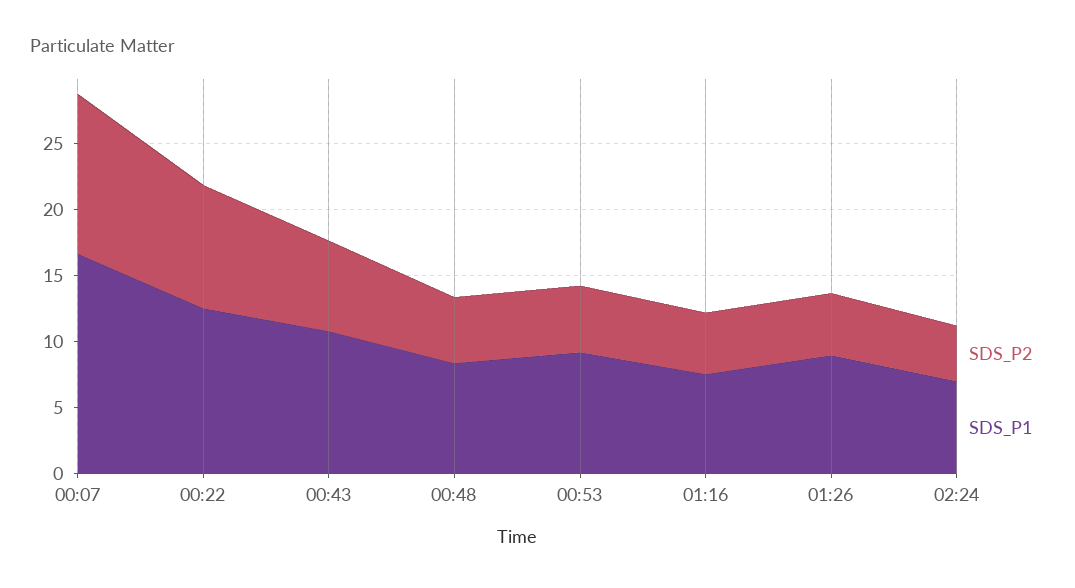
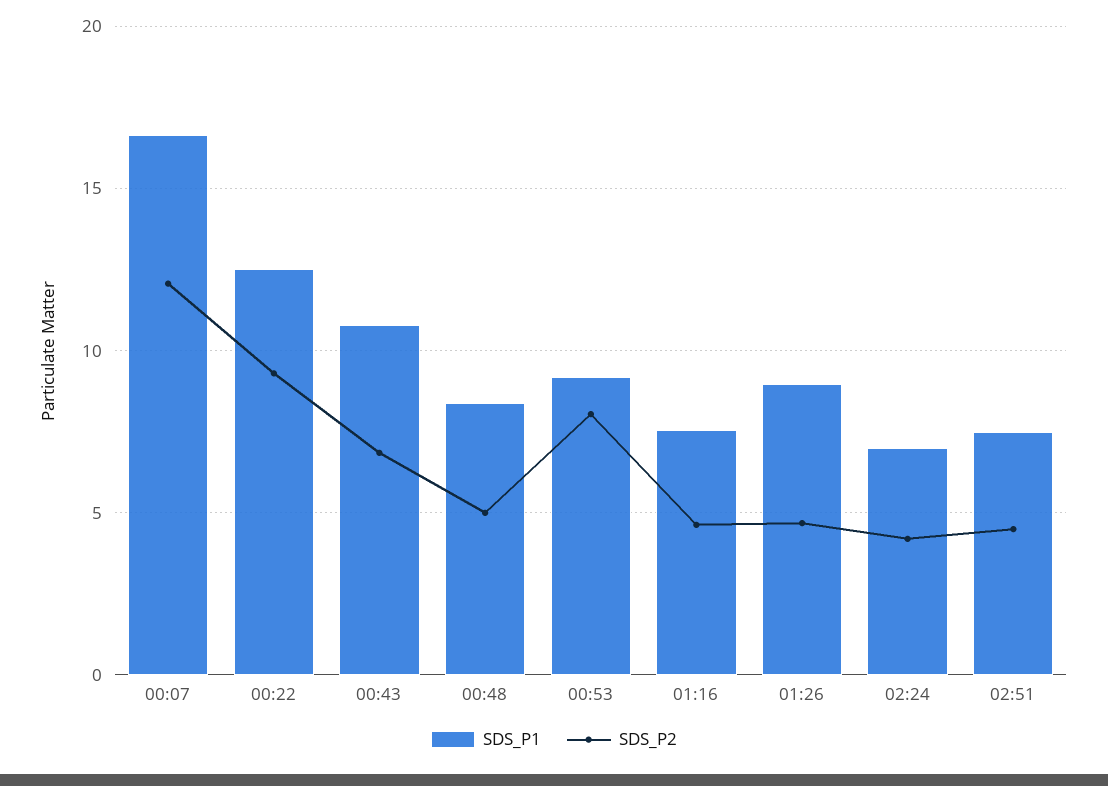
SDS_P2, 00:53: 5 -> 8
SDS_P1, 02:51: none -> 7.5
SDS_P2, 02:51: none -> 4.5

